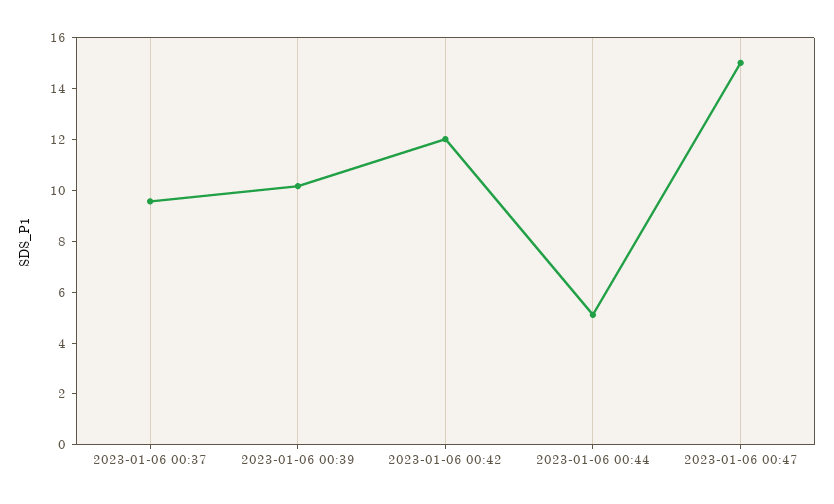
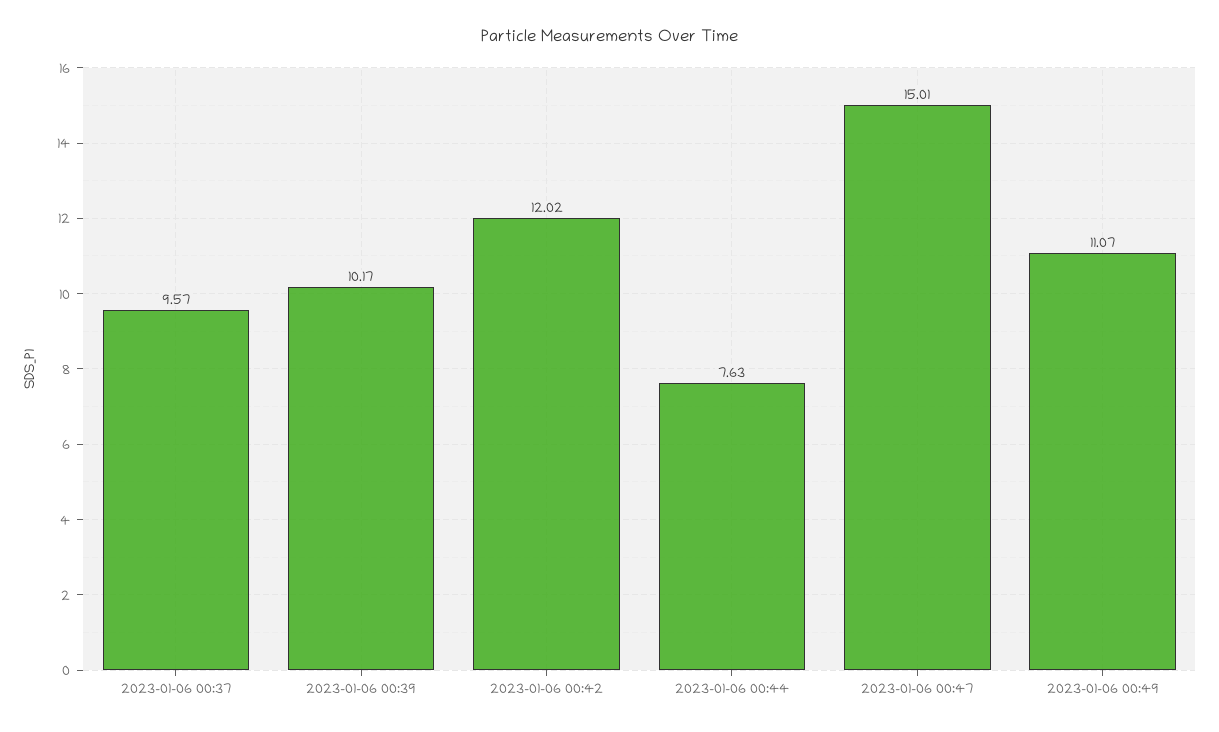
2023-01-06 00:44: 5 -> 7.63
2023-01-06 00:49: none -> 11.07

